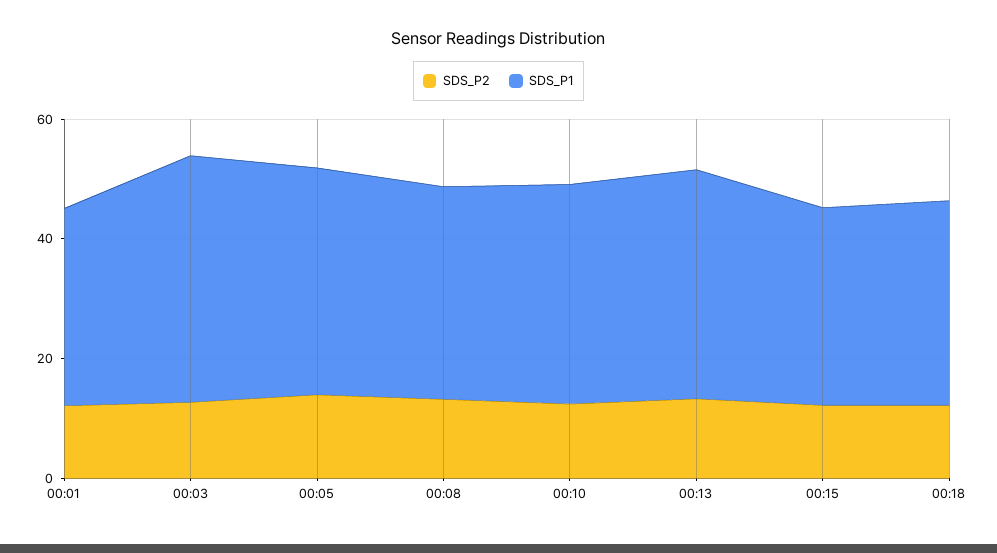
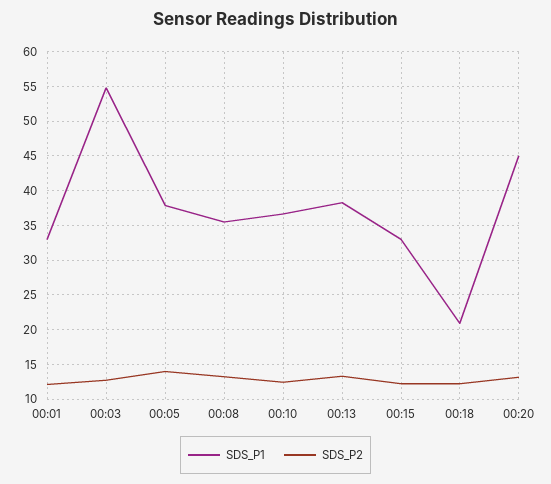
SDS_P1, 00:03: 40 -> 55
SDS_P1, 00:18: 35 -> 21
SDS_P1, 00:20: none -> 45
SDS_P2, 00:20: none -> 13

